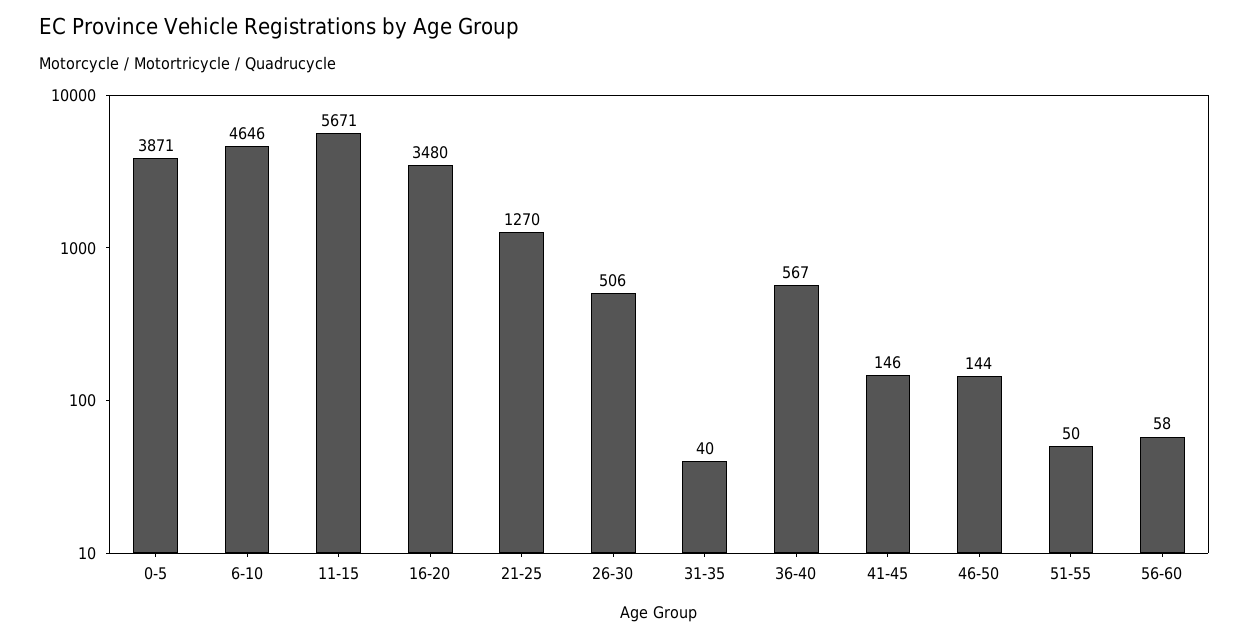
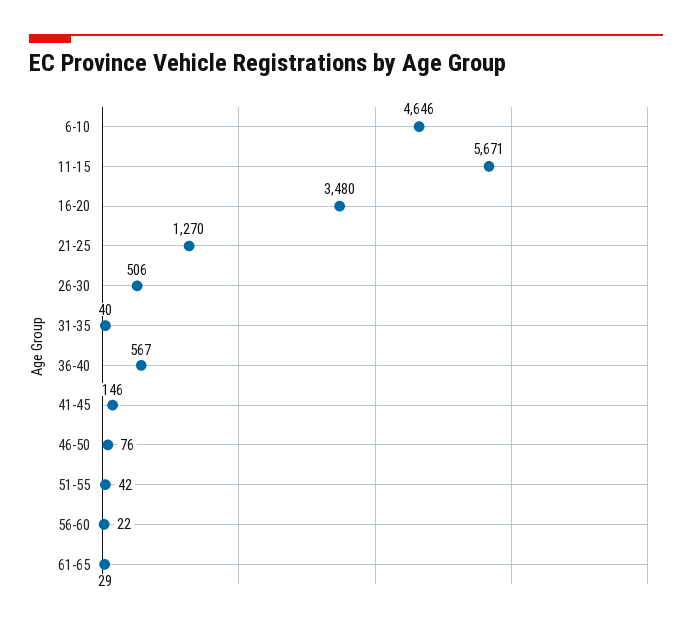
0-5: 3871 -> none
46-50: 144 -> 76
51-55: 50 -> 42
56-60: 58 -> 22
61-65: none -> 29

